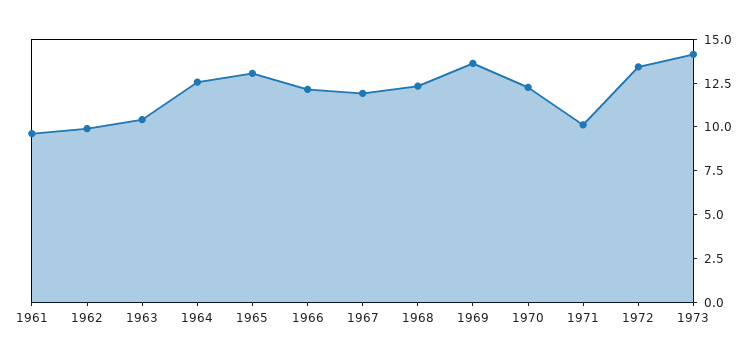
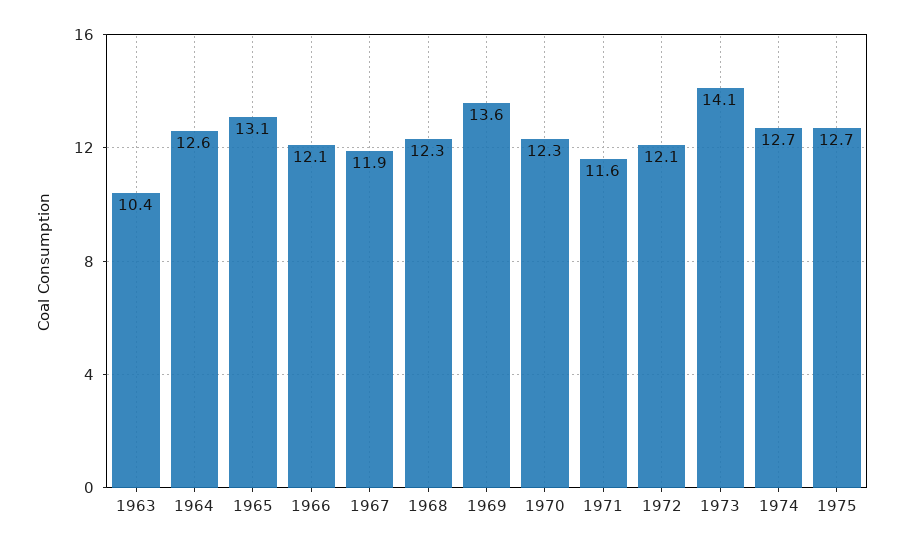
1961: 9.5 -> none
1962: 10 -> none
1971: 10 -> 11.6
1972: 13.5 -> 12.1
1974: none -> 12.7
1975: none -> 12.7

